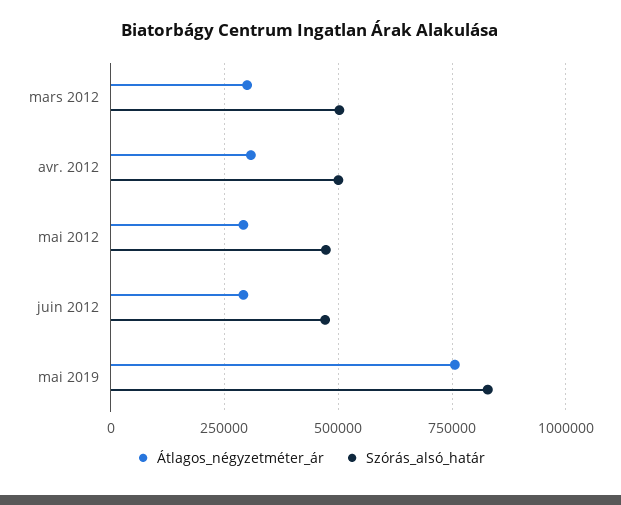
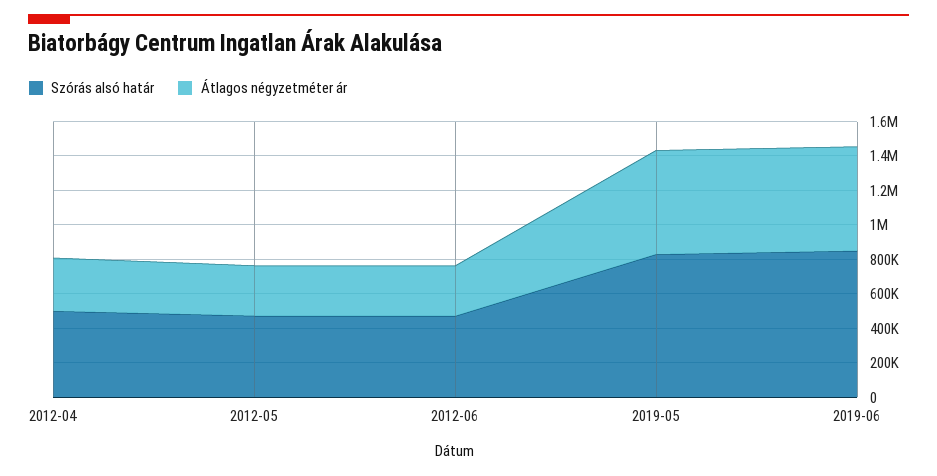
Átlagos_négyzetméter_ár, mars 2012: 300000 -> none
Szórás_alsó_határ, mars 2012: 500000 -> none
Átlagos_négyzetméter_ár, mai 2019: 750000 -> 600000
Szórás_alsó_határ, 2019-06: none -> 850000
Átlagos_négyzetméter_ár, 2019-06: none -> 600000

